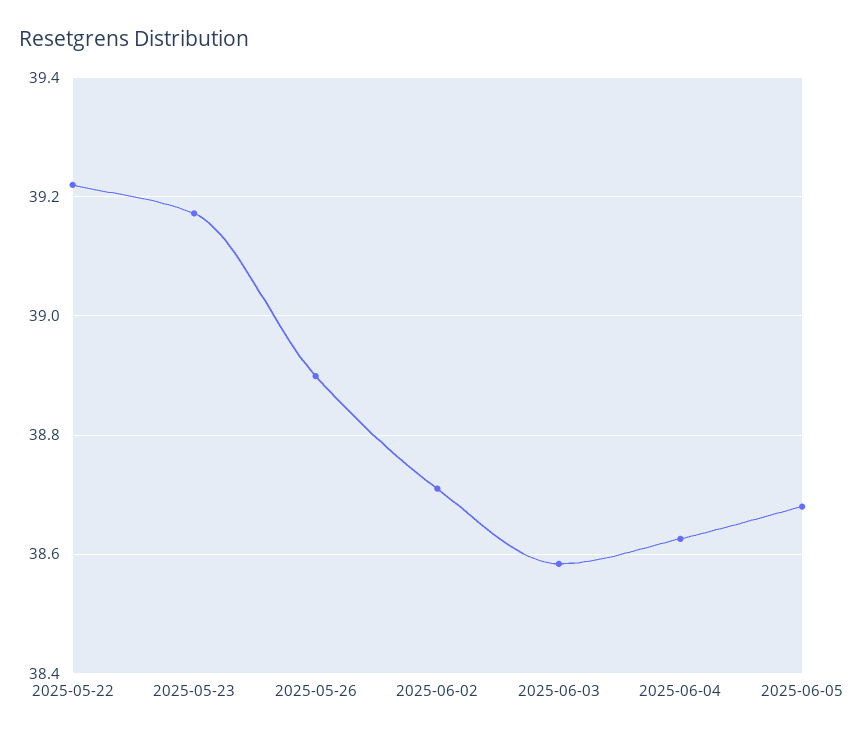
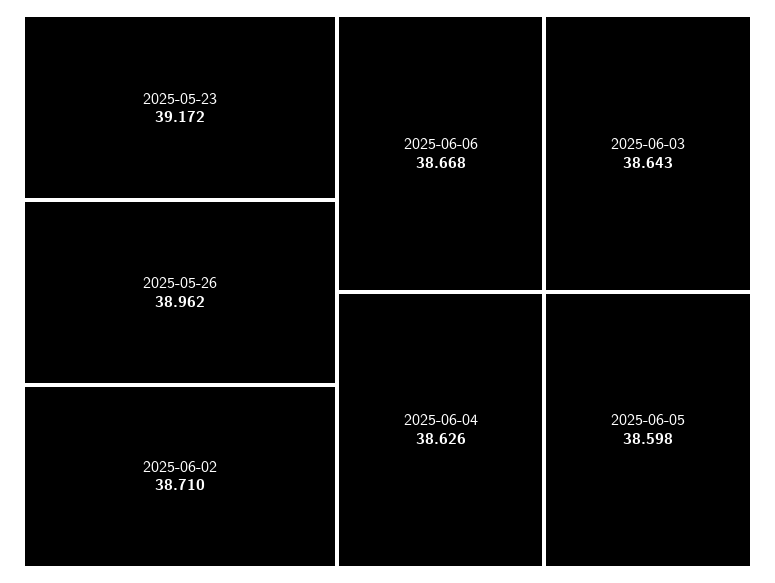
2025-05-22: 39.22 -> none
2025-05-26: 38.9 -> 38.962
2025-06-03: 38.58 -> 38.643
2025-06-05: 38.68 -> 38.598
2025-06-06: none -> 38.668

